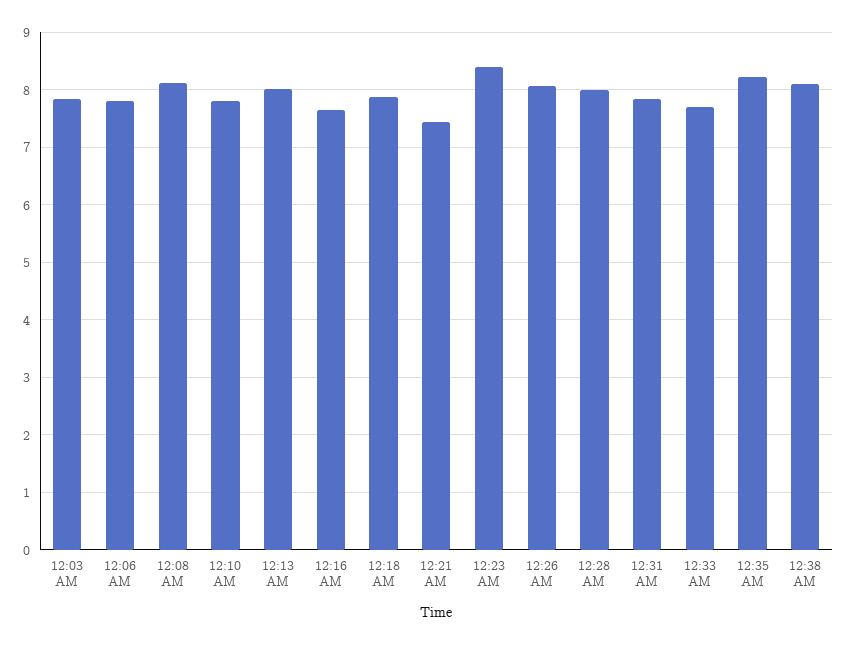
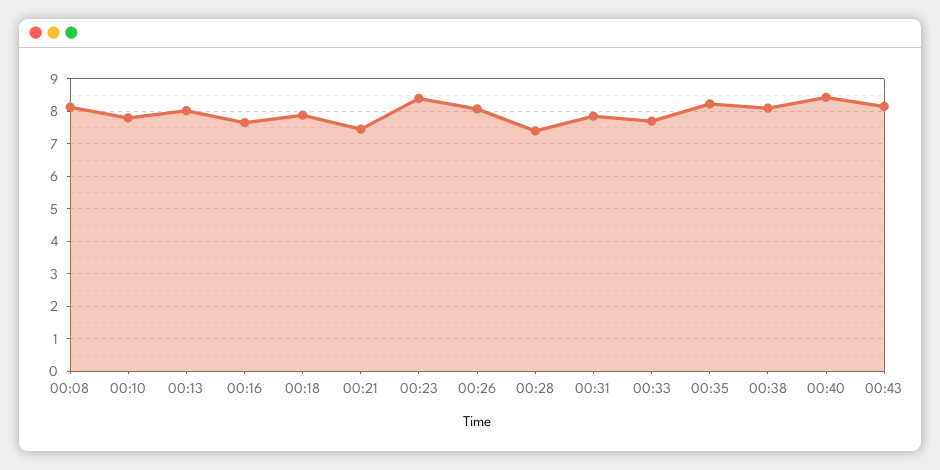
12:03 AM: 7.8 -> none
12:06 AM: 7.8 -> none
12:28 AM: 8 -> 7.4
00:40: none -> 8.4
00:43: none -> 8.2

